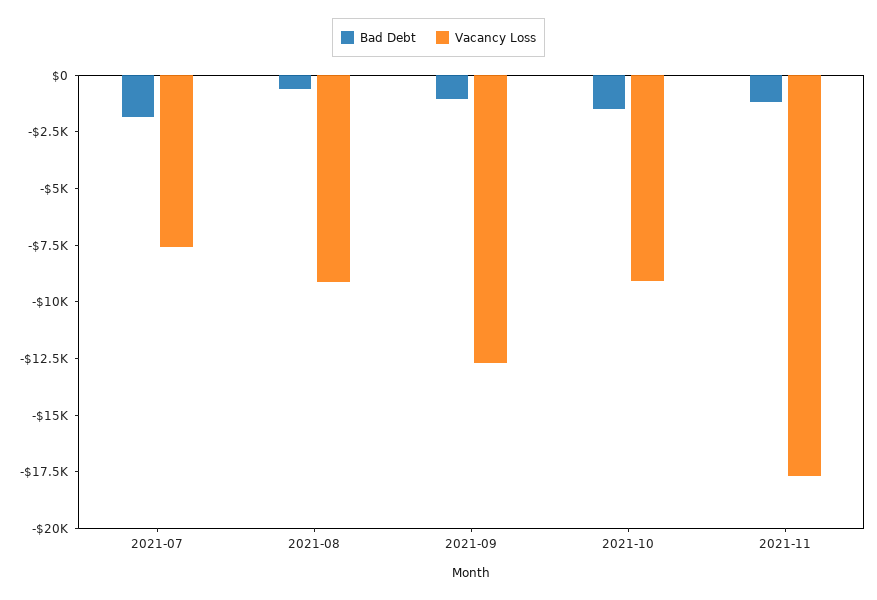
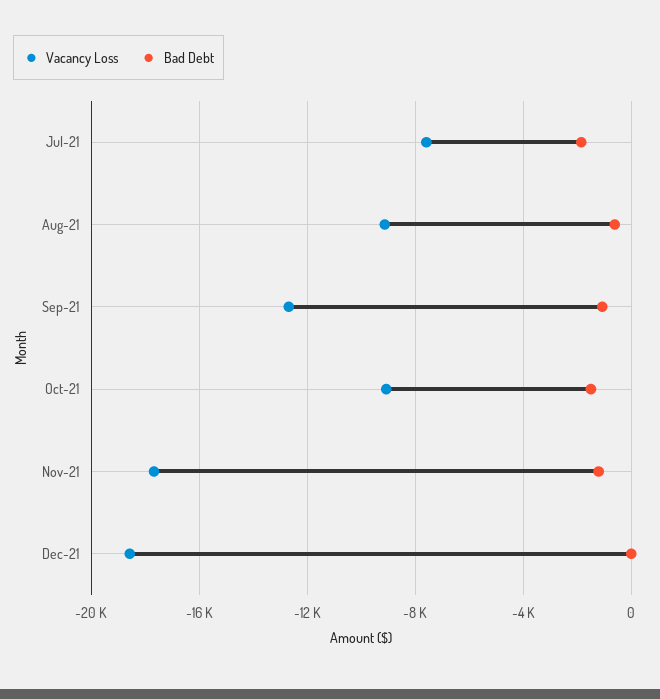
Vacancy Loss, Dec-21: none -> -18500
Bad Debt, Dec-21: none -> 0

